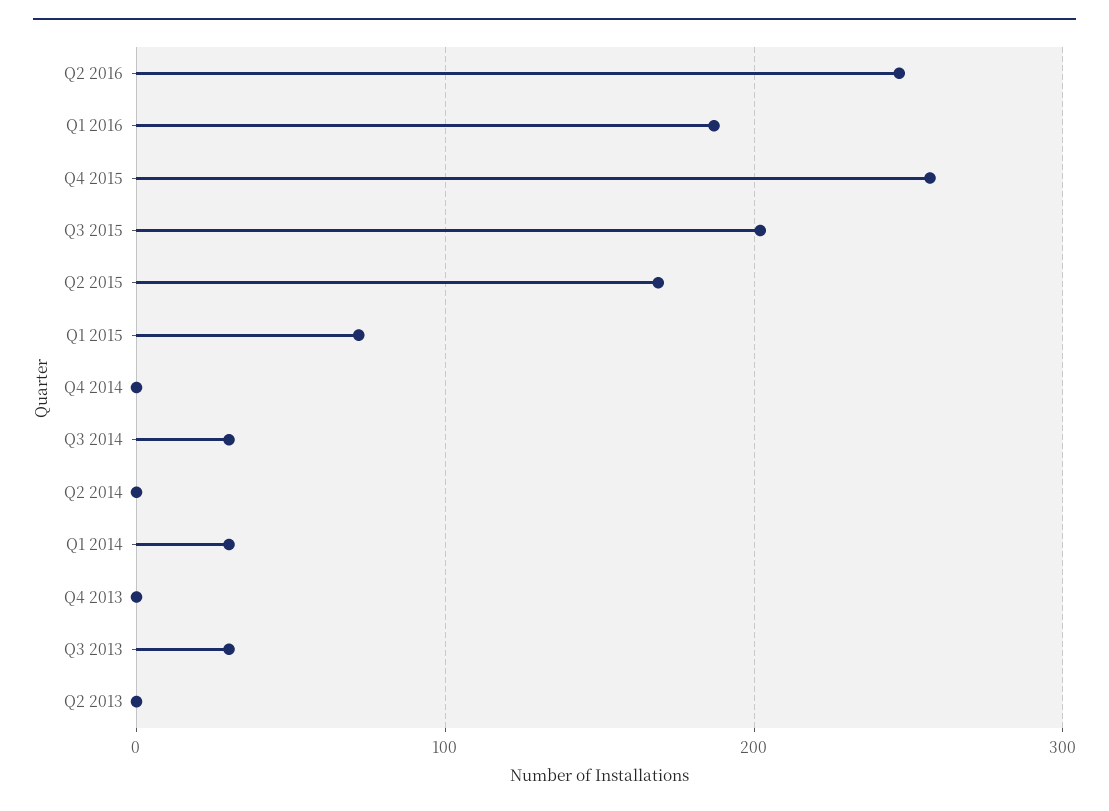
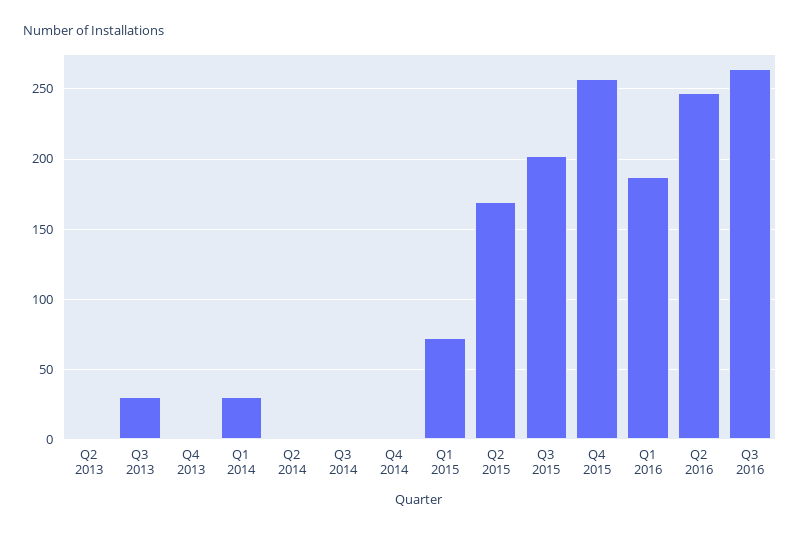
Q3 2014: 30 -> 0
Q3 2016: none -> 265

